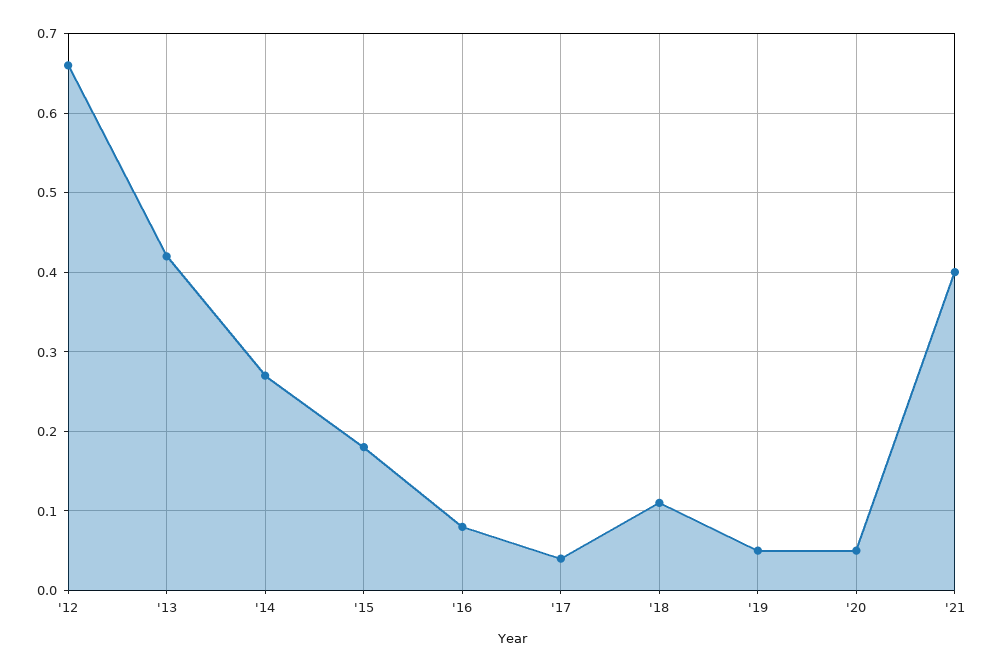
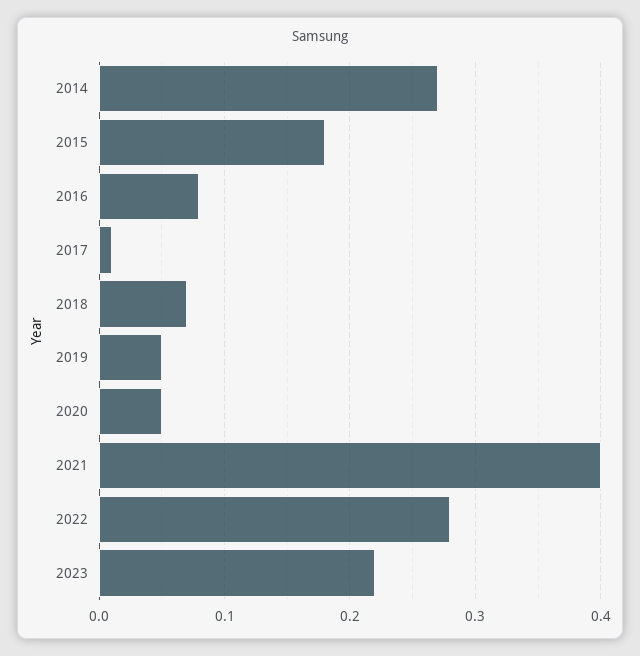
'12: 0.66 -> none
'13: 0.42 -> none
'17: 0.04 -> 0.01
'18: 0.11 -> 0.07
2022: none -> 0.28
2023: none -> 0.22

